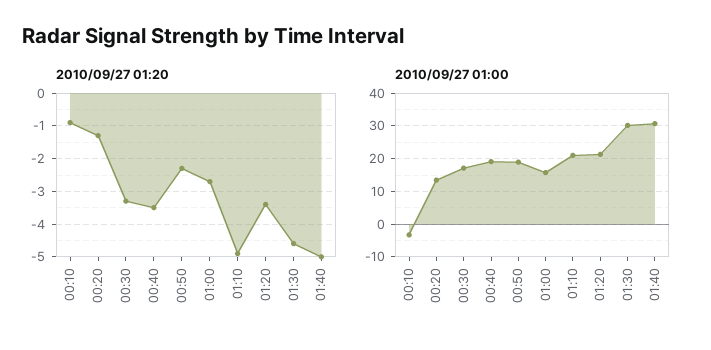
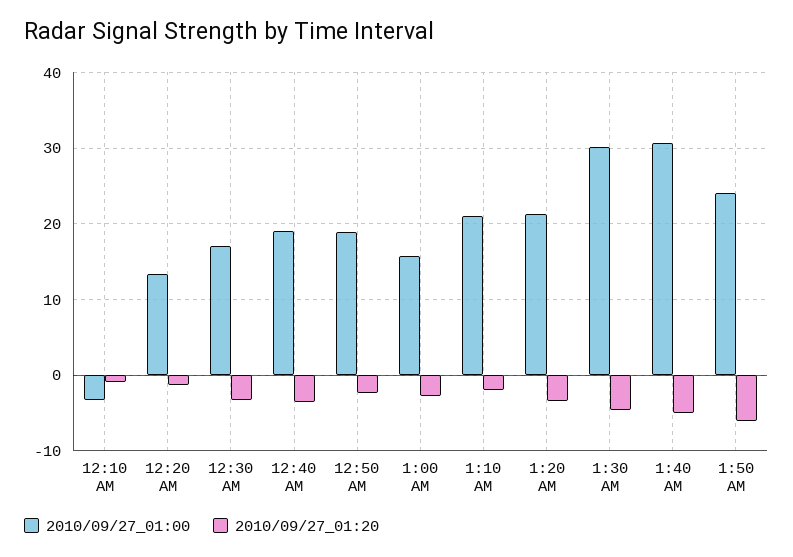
2010/09/27 01:20, 01:10: -5 -> -2
2010/09/27 01:00, 1:50 AM: none -> 24
2010/09/27 01:20, 1:50 AM: none -> -6

